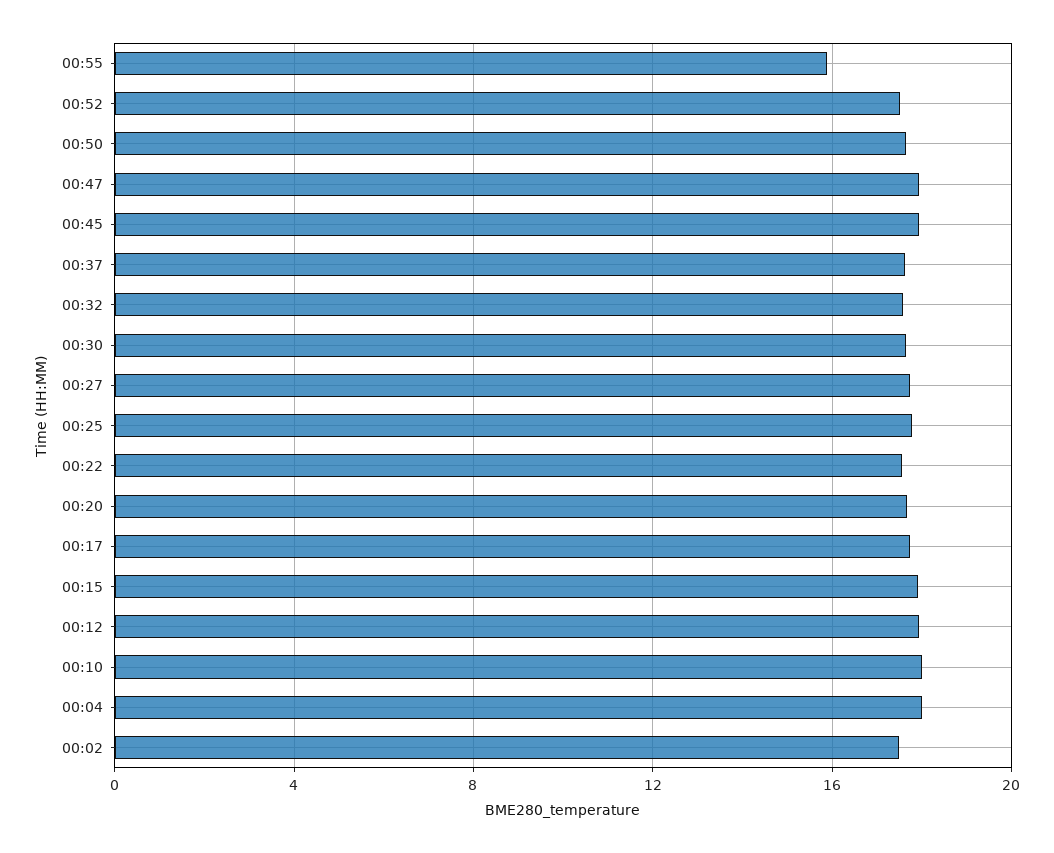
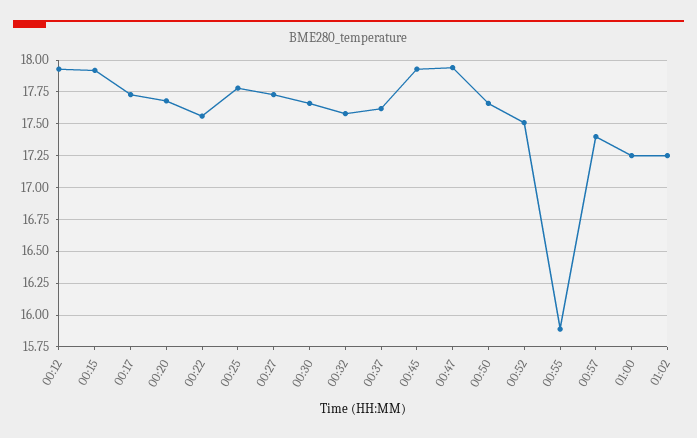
00:10: 18 -> none
00:04: 18 -> none
00:02: 17.5 -> none
00:57: none -> 17.4
01:00: none -> 17.25
01:02: none -> 17.25

